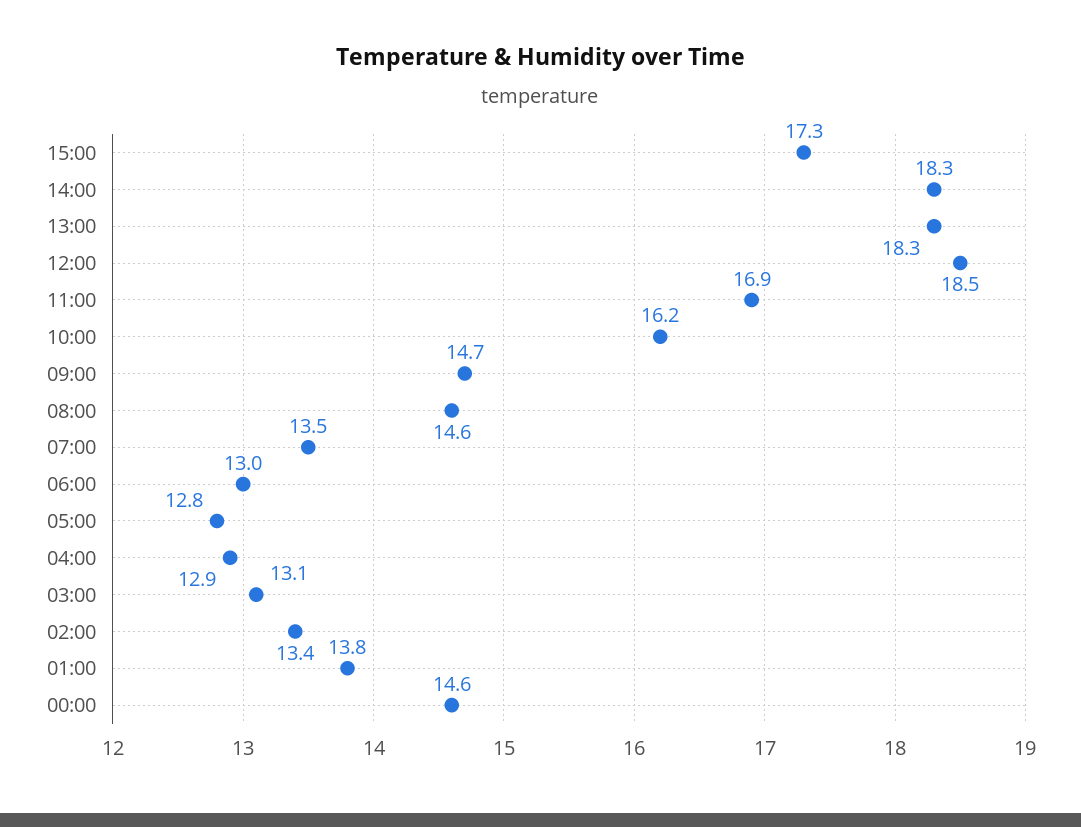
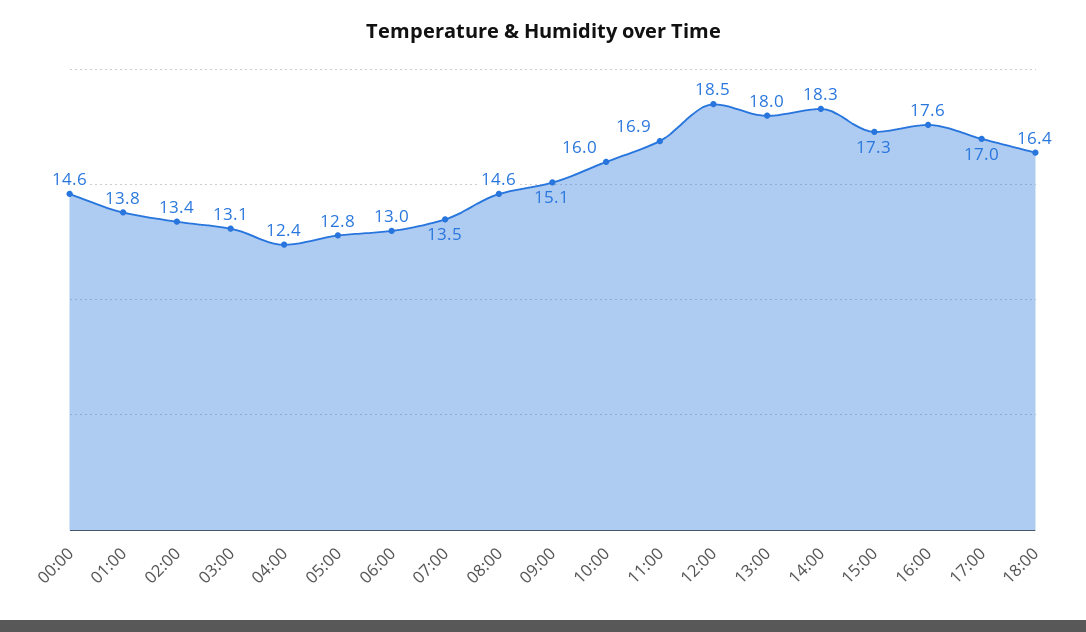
13:00: 18.3 -> 18
10:00: 16.2 -> 16
09:00: 14.7 -> 15.1
04:00: 12.9 -> 12.4
16:00: none -> 17.6
17:00: none -> 17
18:00: none -> 16.4

